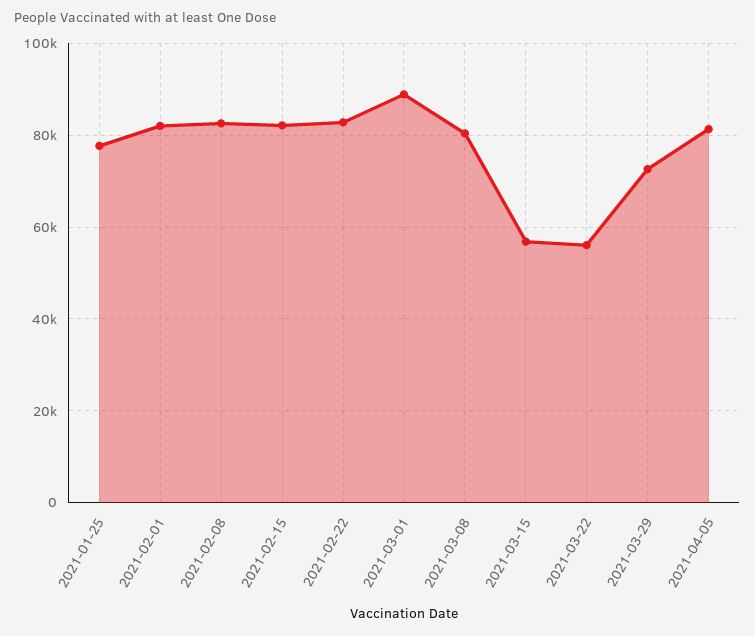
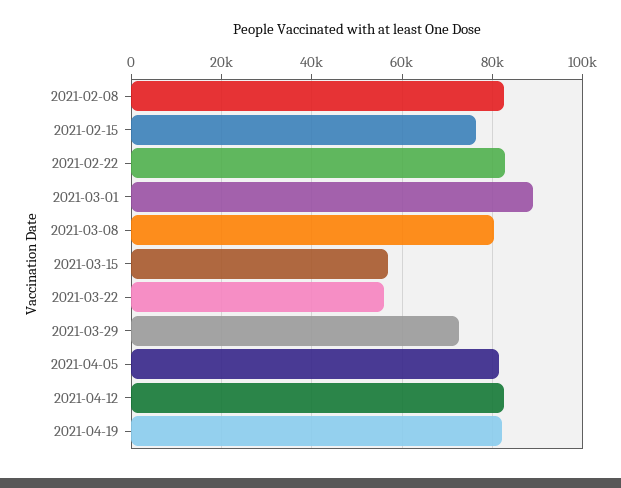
2021-01-25: 78000 -> none
2021-02-01: 82000 -> none
2021-02-15: 82000 -> 76000
2021-04-12: none -> 82000
2021-04-19: none -> 82000

